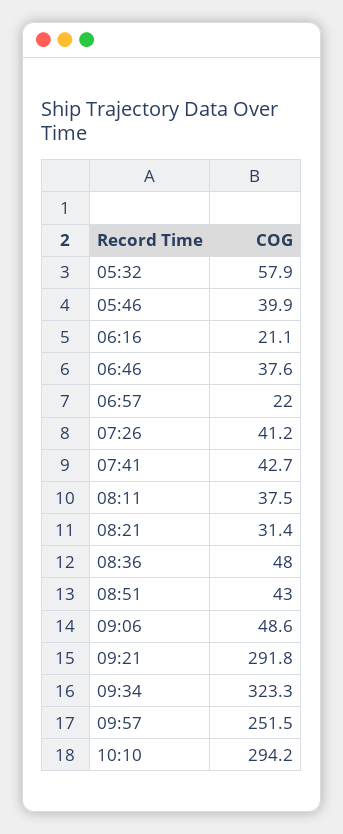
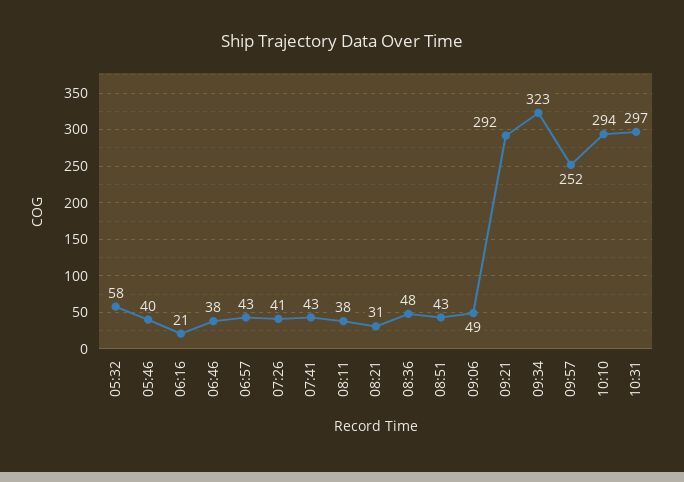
06:57: 22 -> 43
10:31: none -> 297

